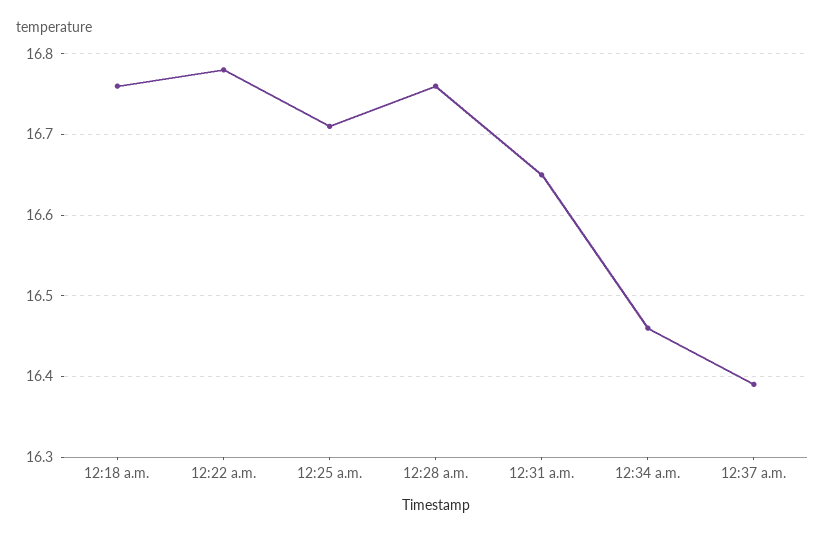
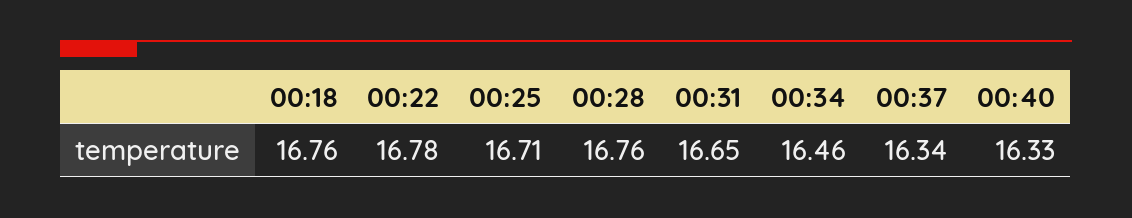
12:37 a.m.: 16.39 -> 16.34
00:40: none -> 16.33

